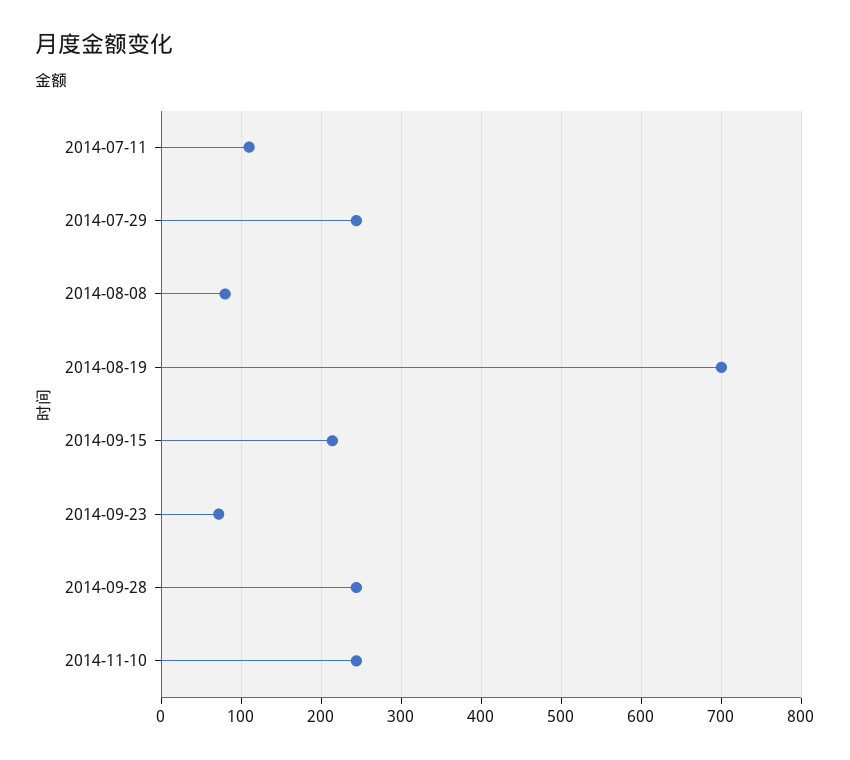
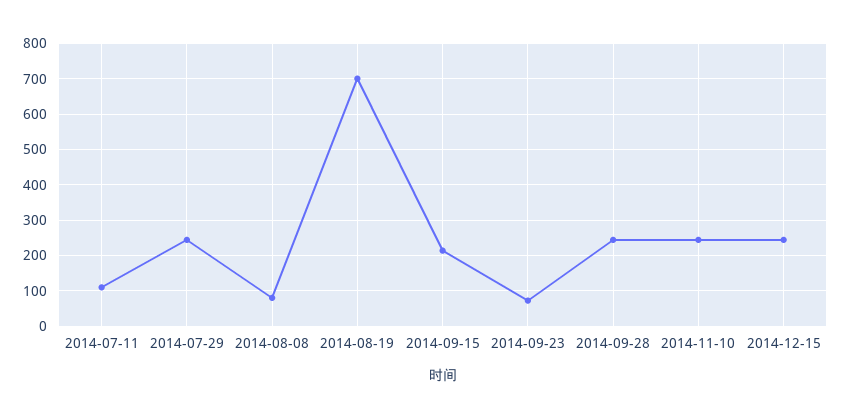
2014-12-15: none -> 240

